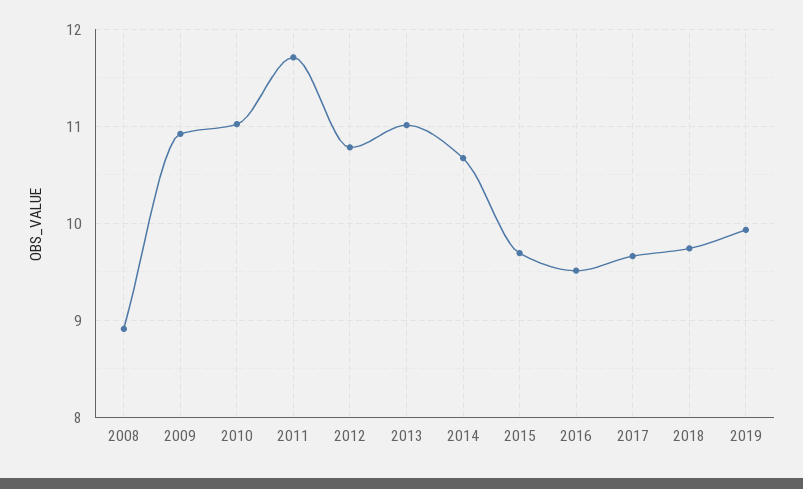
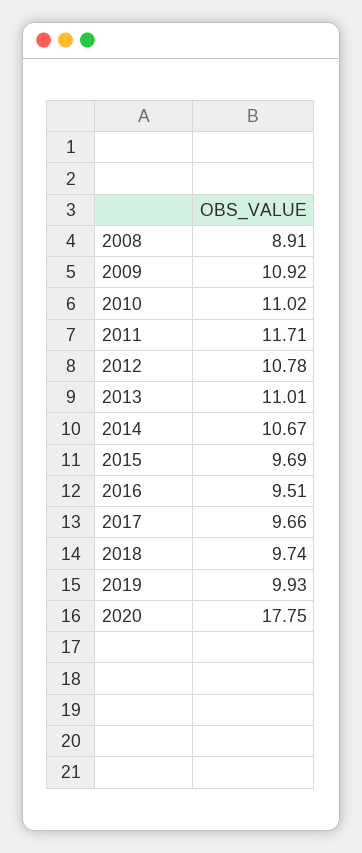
2020: none -> 17.75

